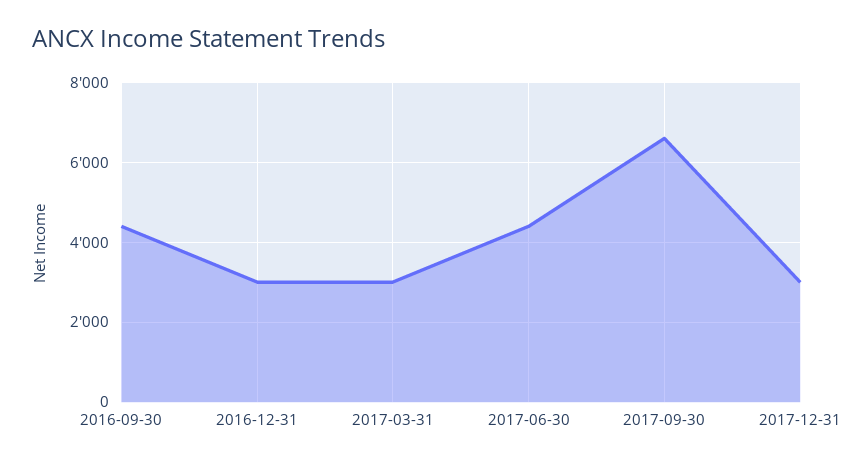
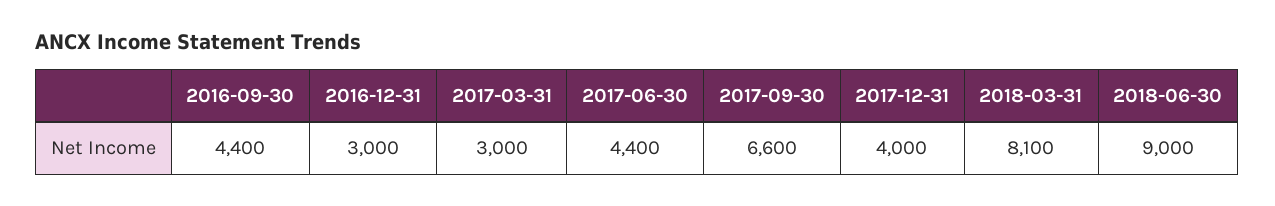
2017-12-31: 3000 -> 4000
2018-03-31: none -> 8100
2018-06-30: none -> 9000

